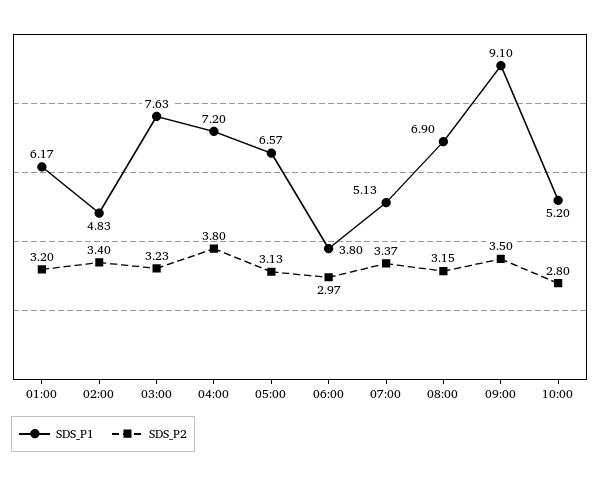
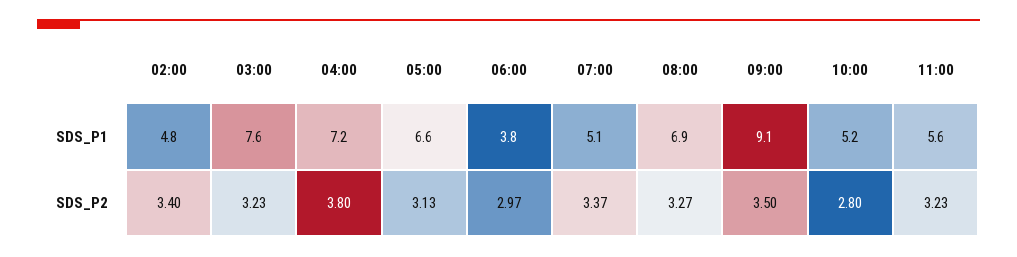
SDS_P1, 01:00: 6.17 -> none
SDS_P2, 01:00: 3.2 -> none
SDS_P2, 08:00: 3.15 -> 3.27
SDS_P1, 11:00: none -> 5.6
SDS_P2, 11:00: none -> 3.23

